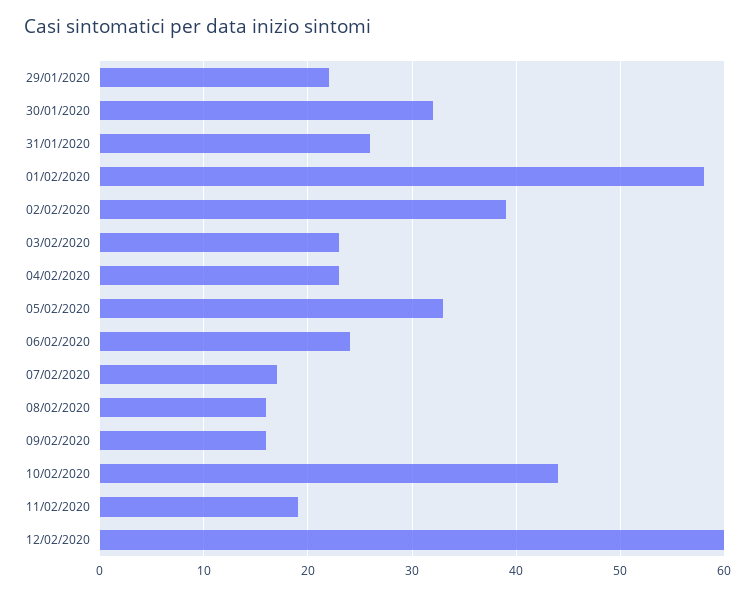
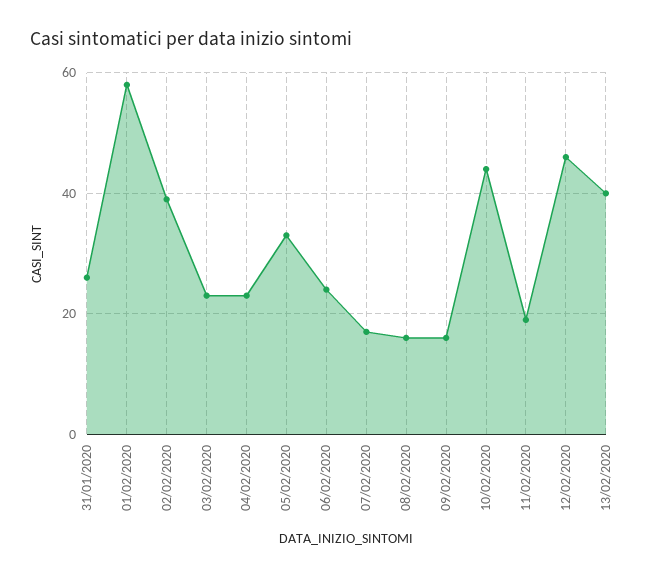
29/01/2020: 22 -> none
30/01/2020: 32 -> none
12/02/2020: 60 -> 45
13/02/2020: none -> 40

